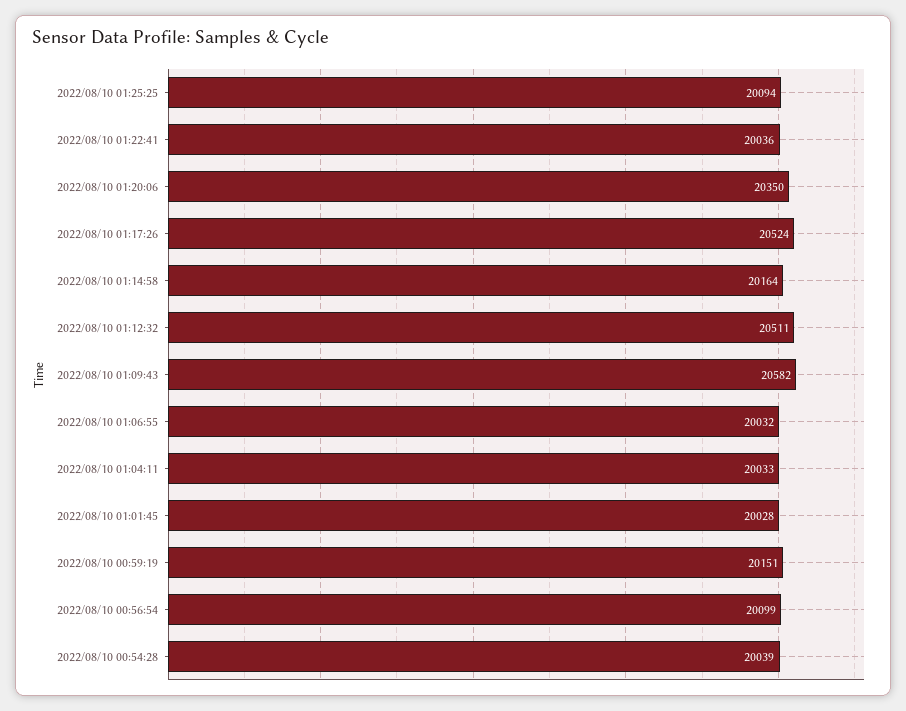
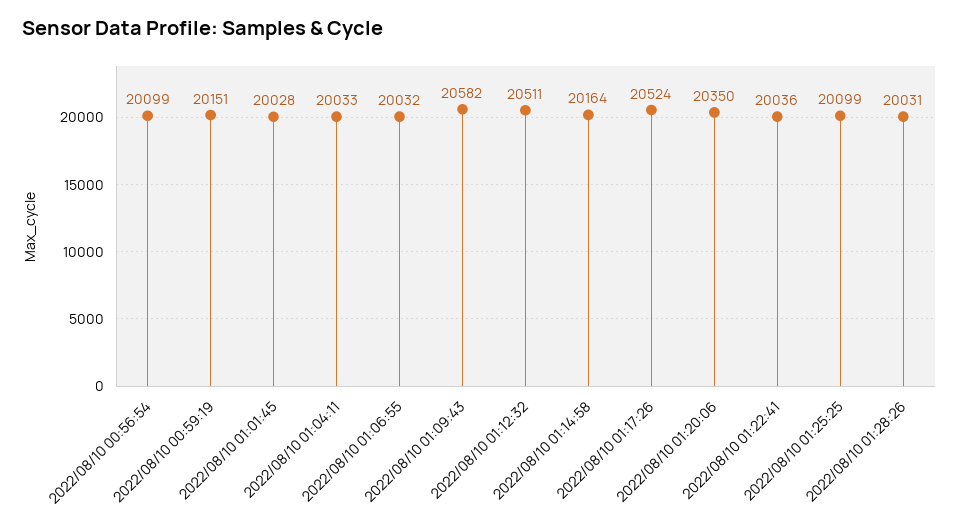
2022/08/10 01:25:25: 20094 -> 20099
2022/08/10 00:54:28: 20039 -> none
2022/08/10 01:28:26: none -> 20031

